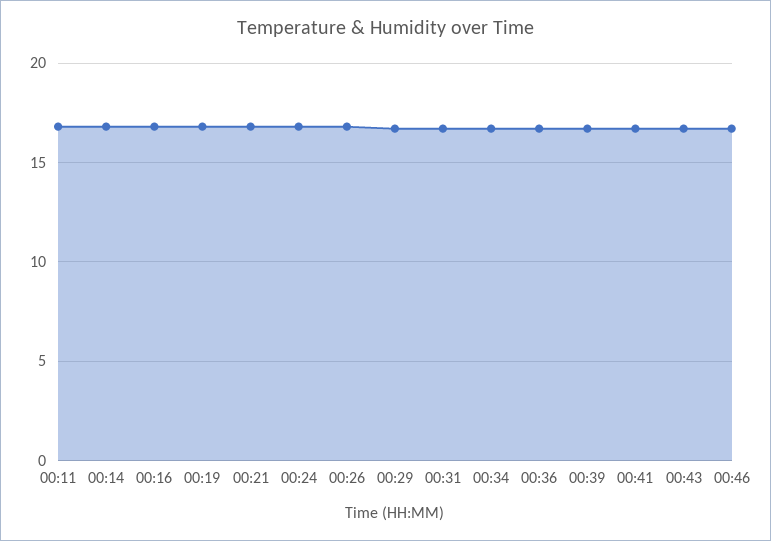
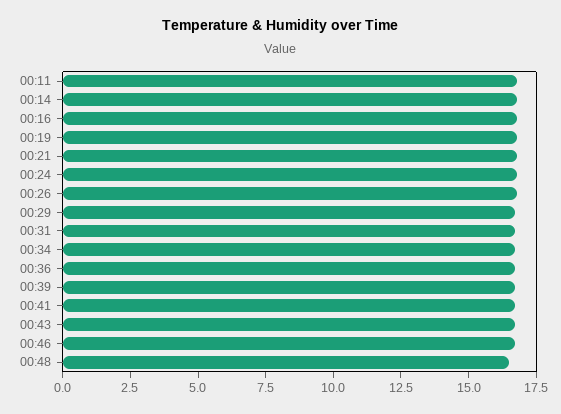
00:48: none -> 16.5

